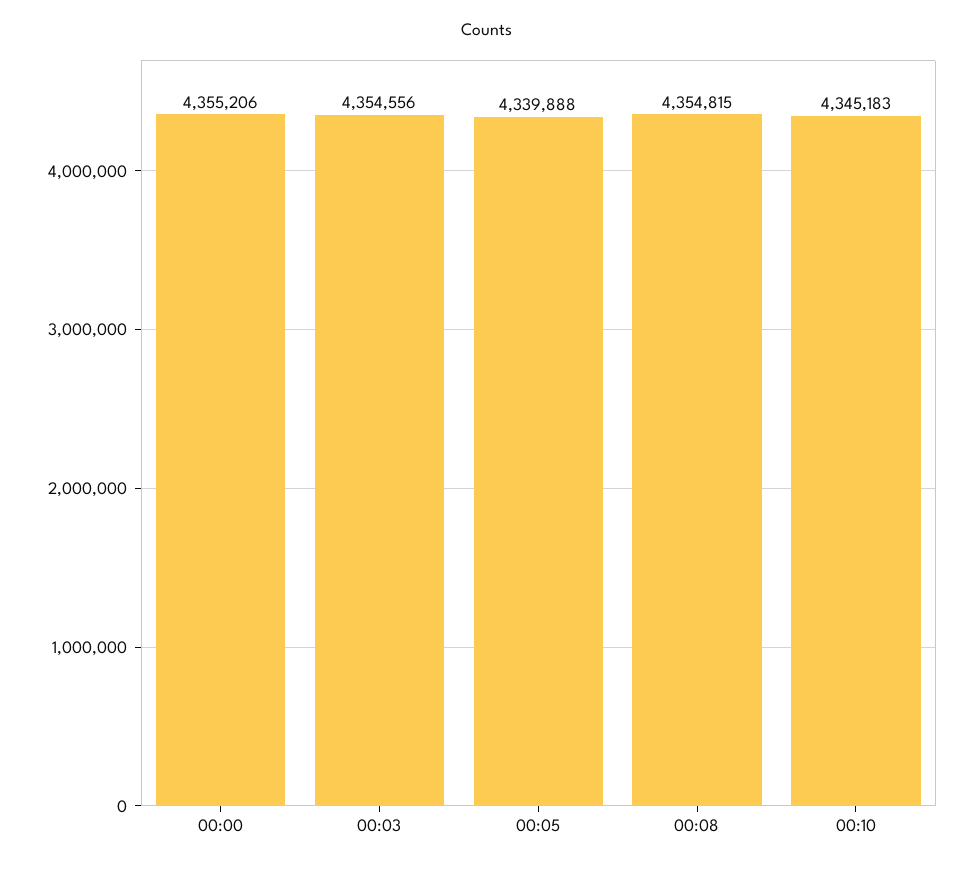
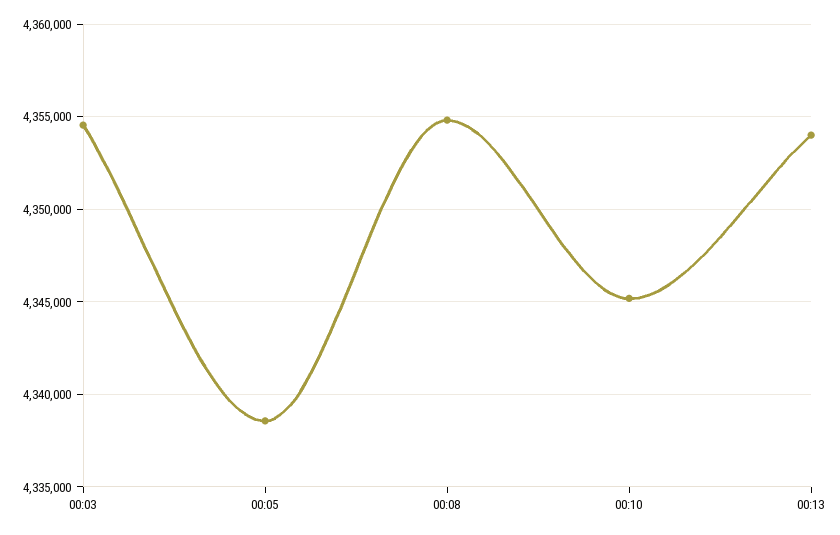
00:00: 4355206 -> none
00:05: 4339888 -> 4338500
00:13: none -> 4354000

